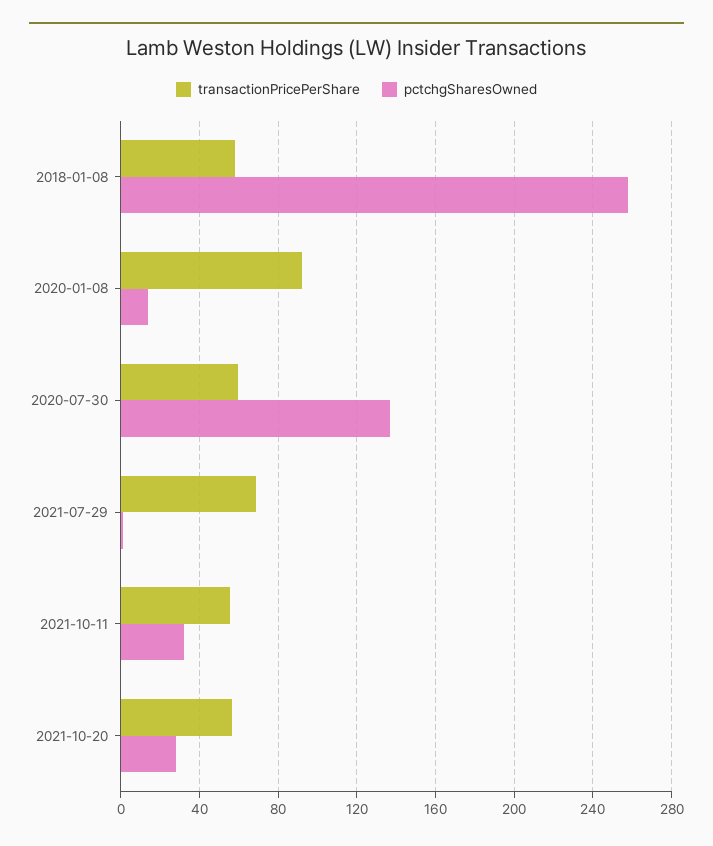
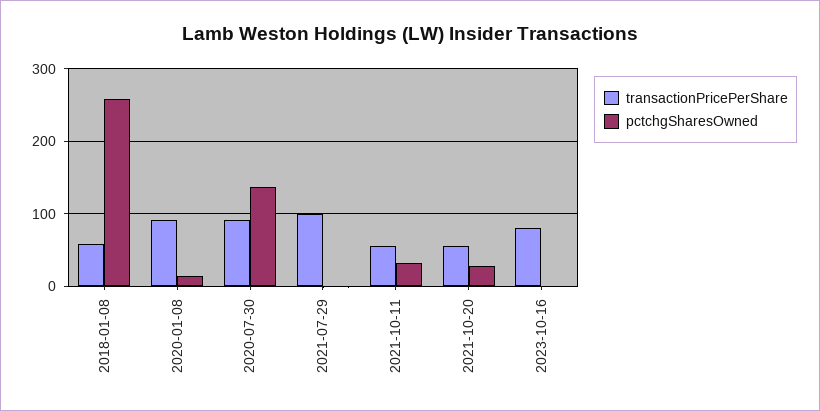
transactionPricePerShare, 2020-07-30: 60 -> 90
transactionPricePerShare, 2021-07-29: 70 -> 100
transactionPricePerShare, 2023-10-16: none -> 80
pctchgSharesOwned, 2023-10-16: none -> 0

